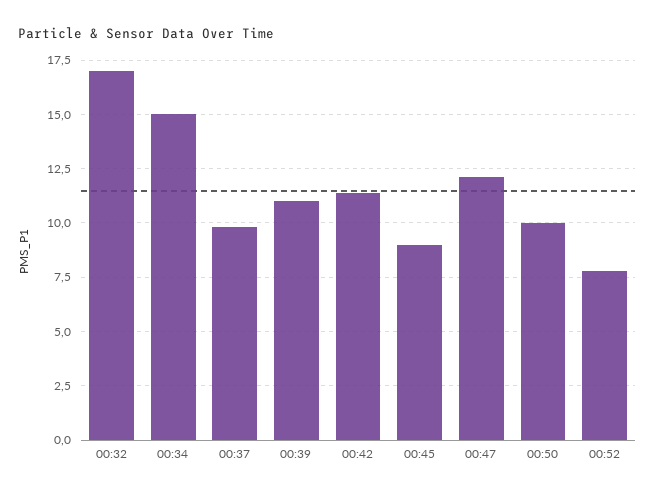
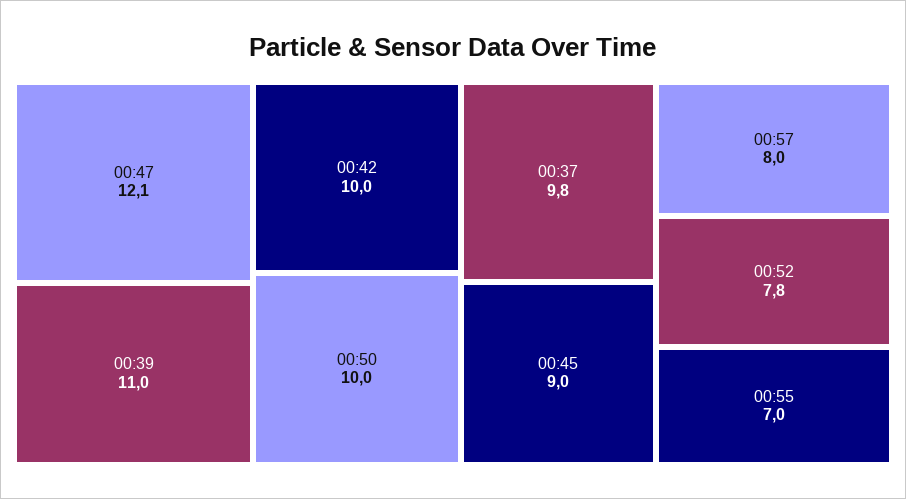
00:32: 17 -> none
00:34: 15 -> none
00:42: 11.5 -> 10
00:57: none -> 8
00:55: none -> 7

